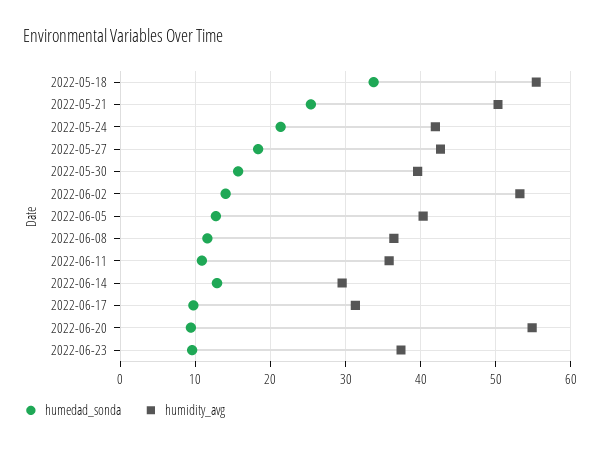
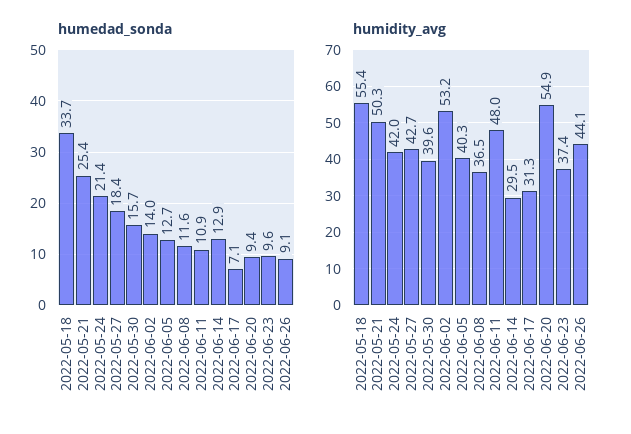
humidity_avg, 2022-06-11: 36 -> 48
humedad_sonda, 2022-06-17: 10 -> 7.1
humedad_sonda, 2022-06-26: none -> 9.1
humidity_avg, 2022-06-26: none -> 44.1

